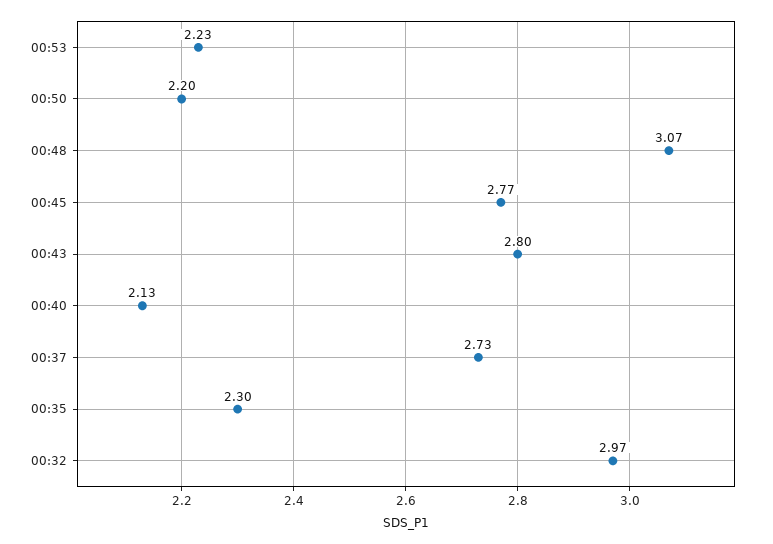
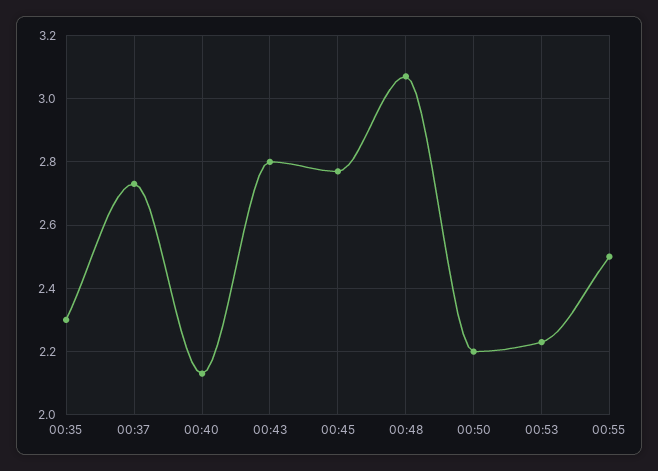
00:32: 2.97 -> none
00:55: none -> 2.5

